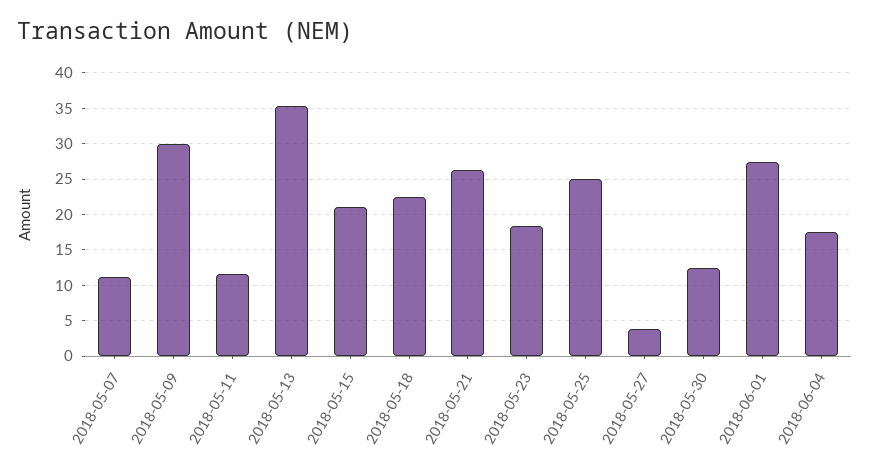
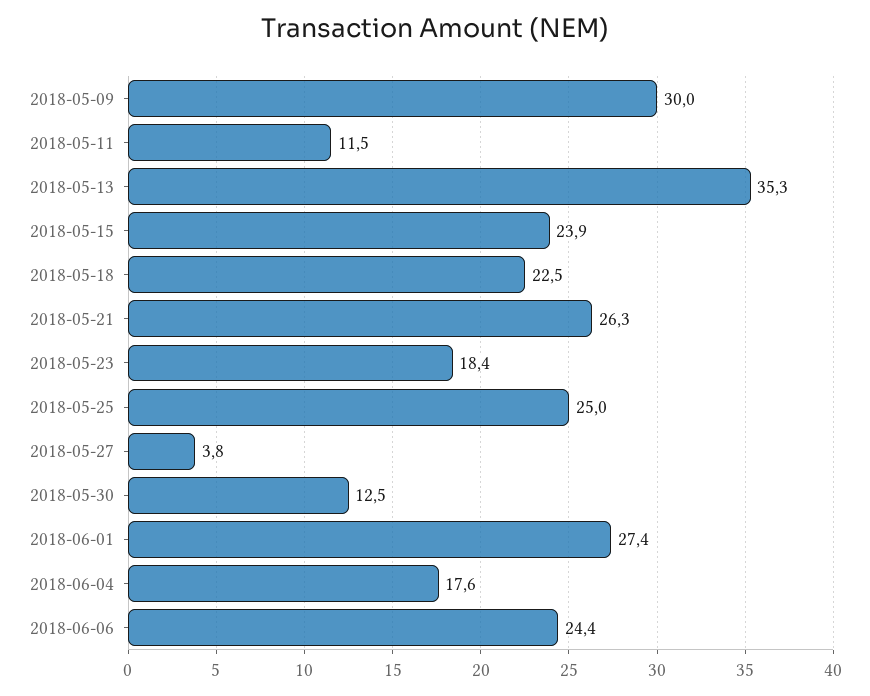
2018-05-07: 11 -> none
2018-05-15: 21 -> 23.9
2018-06-06: none -> 24.4

